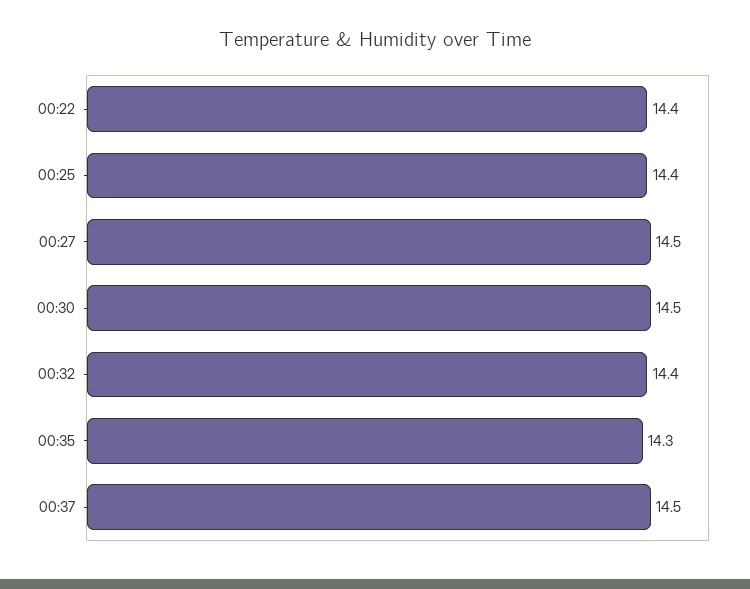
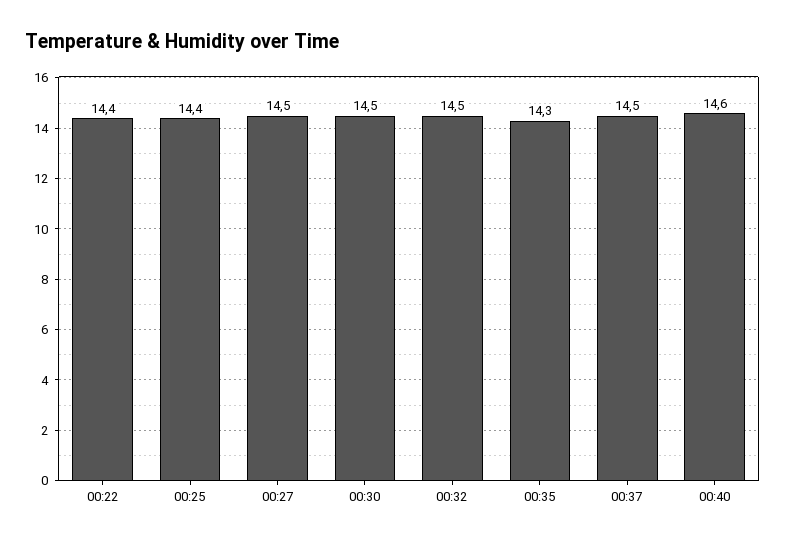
00:32: 14.4 -> 14.5
00:40: none -> 14.6

